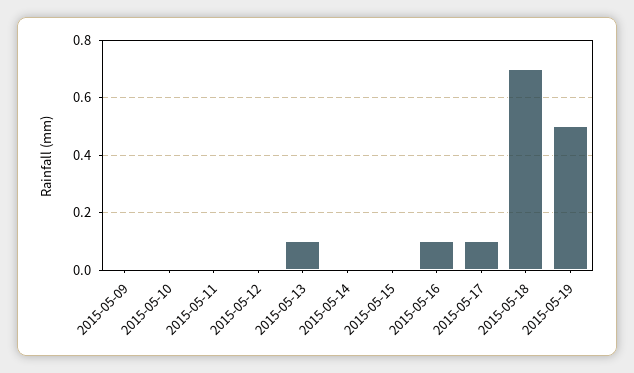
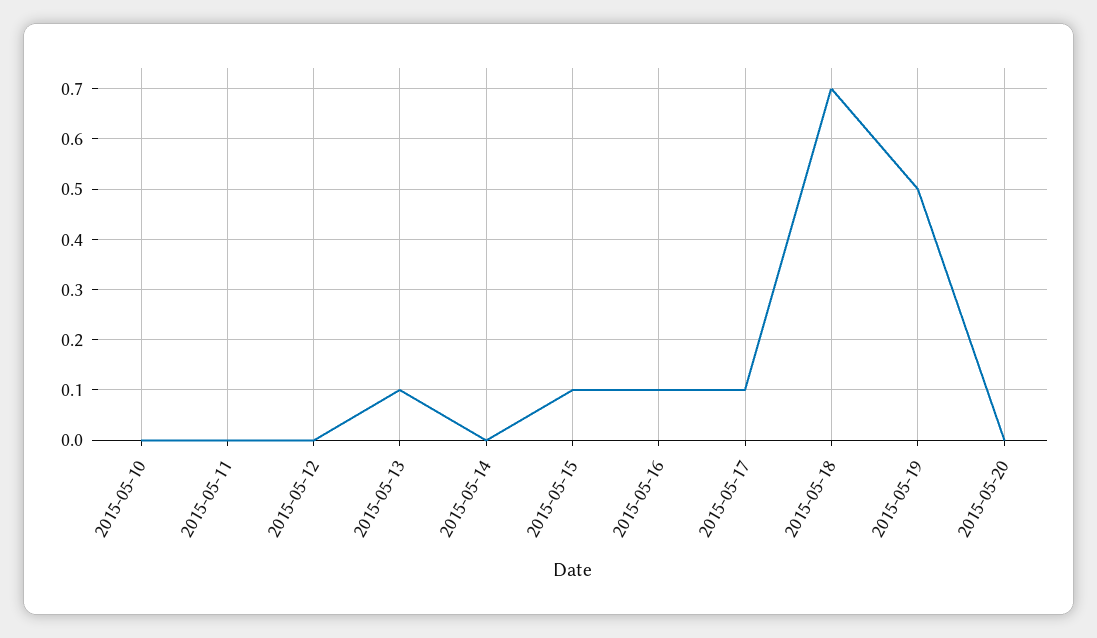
2015-05-09: 0 -> none
2015-05-15: 0 -> 0.1
2015-05-20: none -> 0

